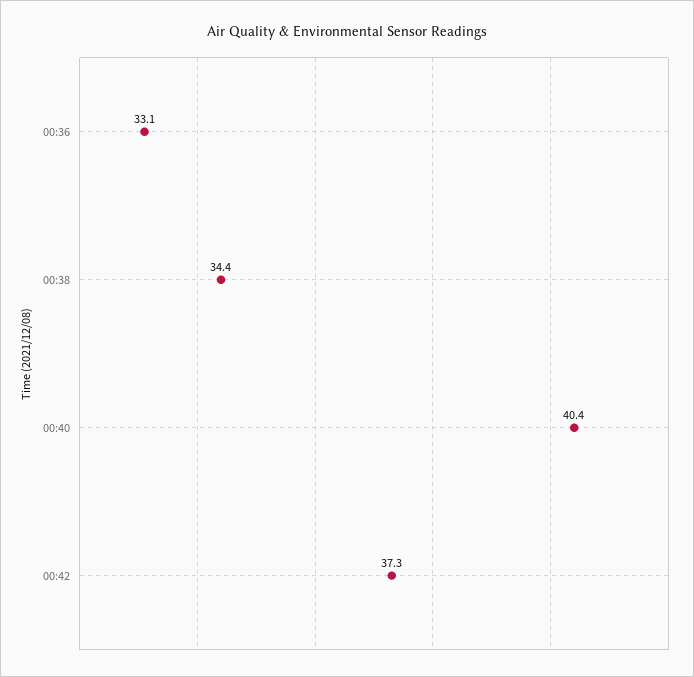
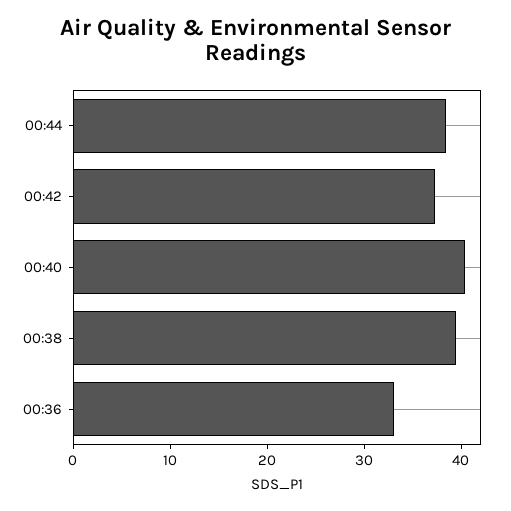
00:38: 34.4 -> 40
00:44: none -> 38

